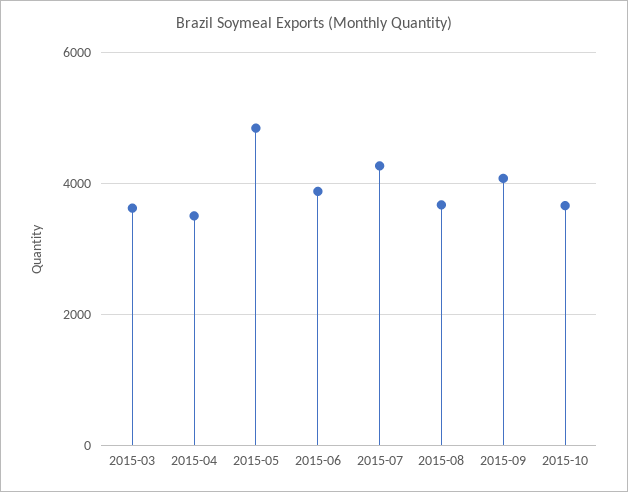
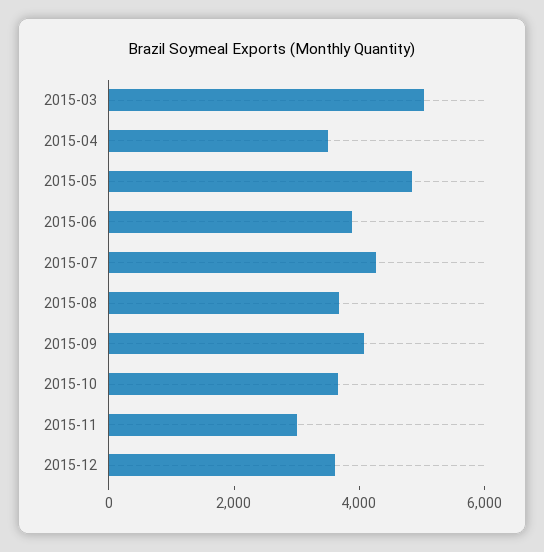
2015-03: 3600 -> 5000
2015-11: none -> 3000
2015-12: none -> 3500

